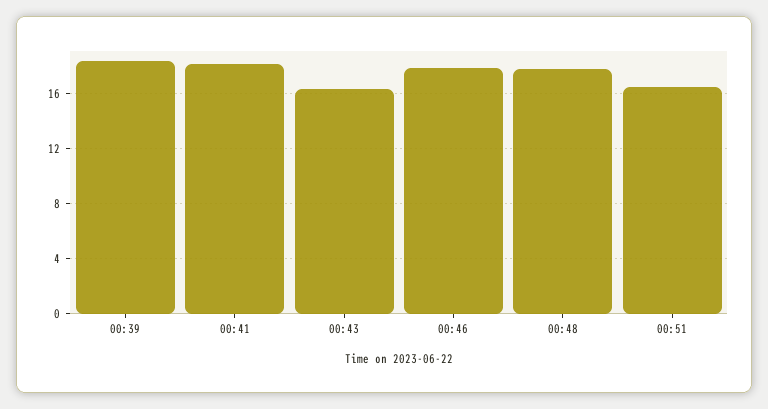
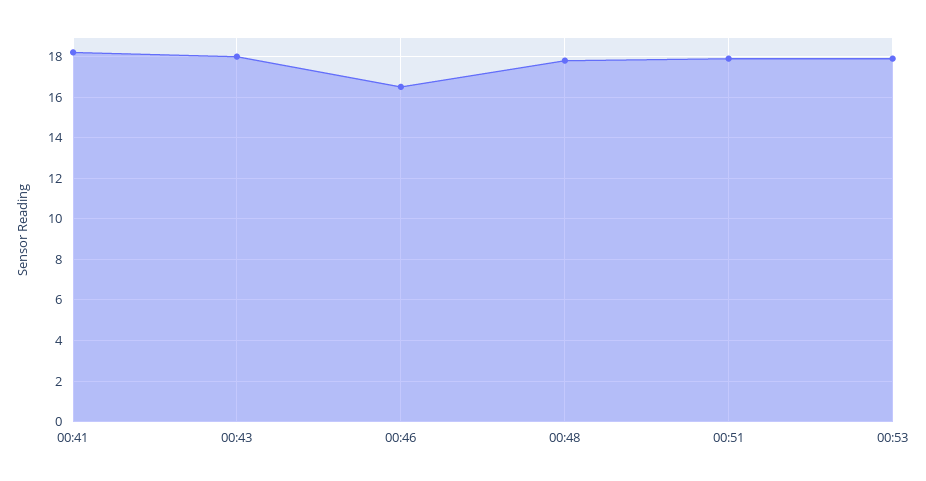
00:39: 18.5 -> none
00:43: 16.5 -> 18
00:46: 18 -> 16.5
00:51: 16.5 -> 18
00:53: none -> 18

